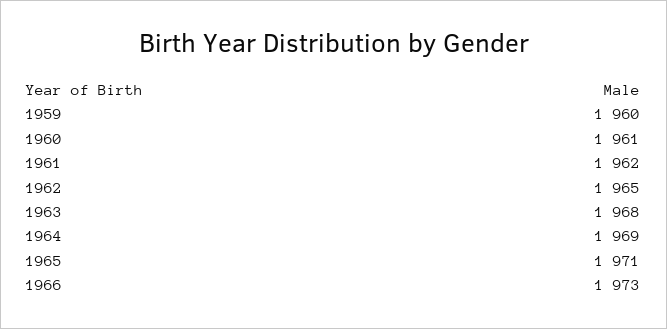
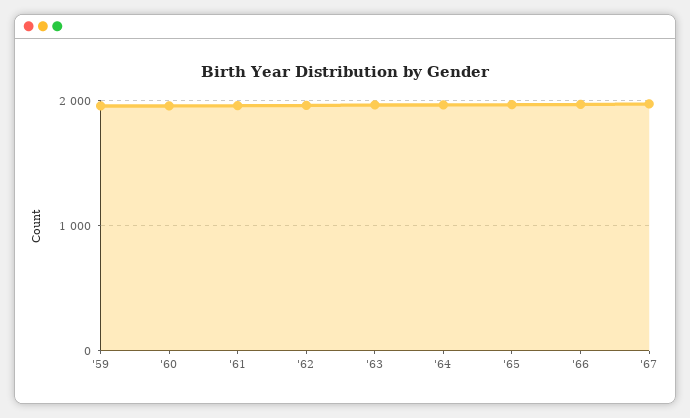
'67: none -> 2000

